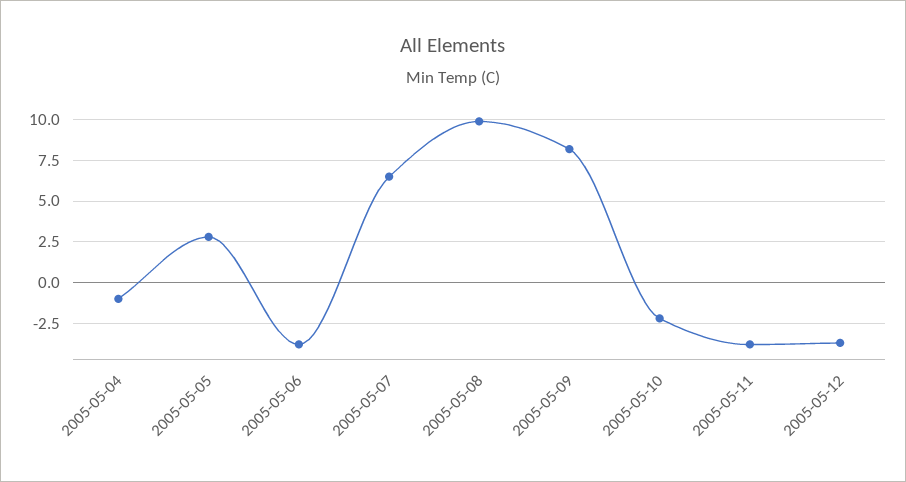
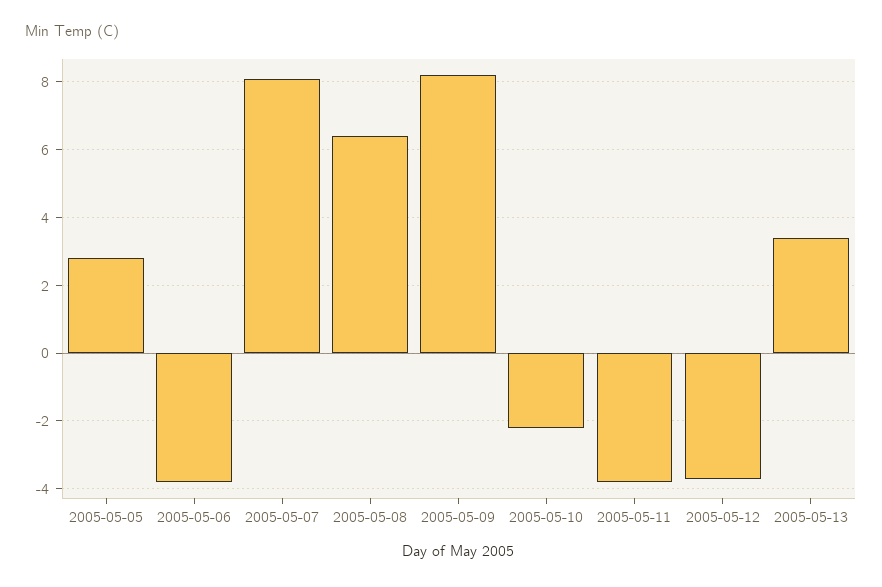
2005-05-04: -1 -> none
2005-05-07: 6.5 -> 8
2005-05-08: 10 -> 6.5
2005-05-13: none -> 3.5

